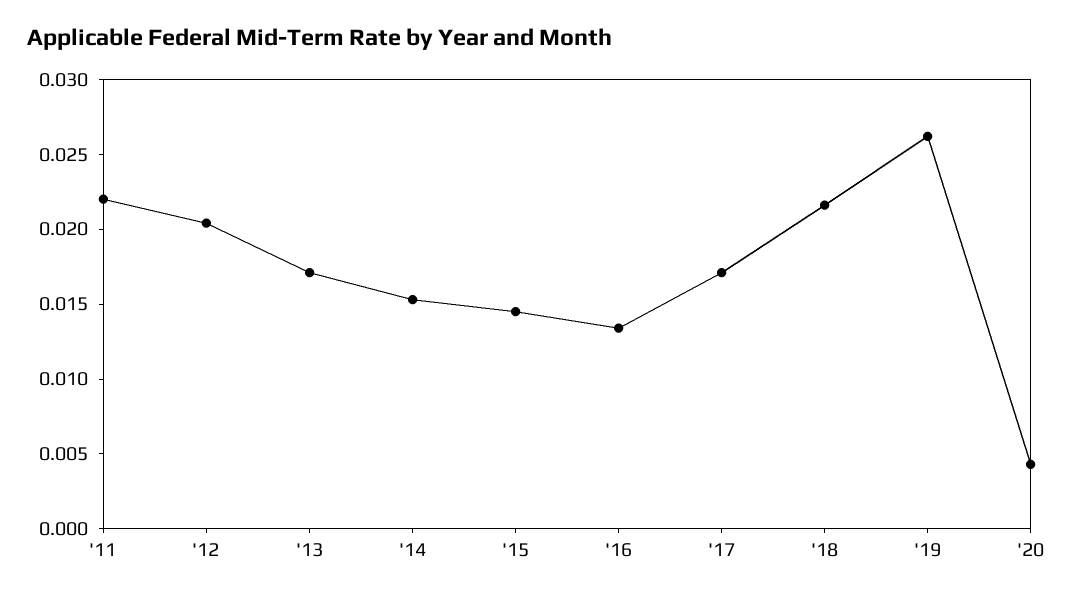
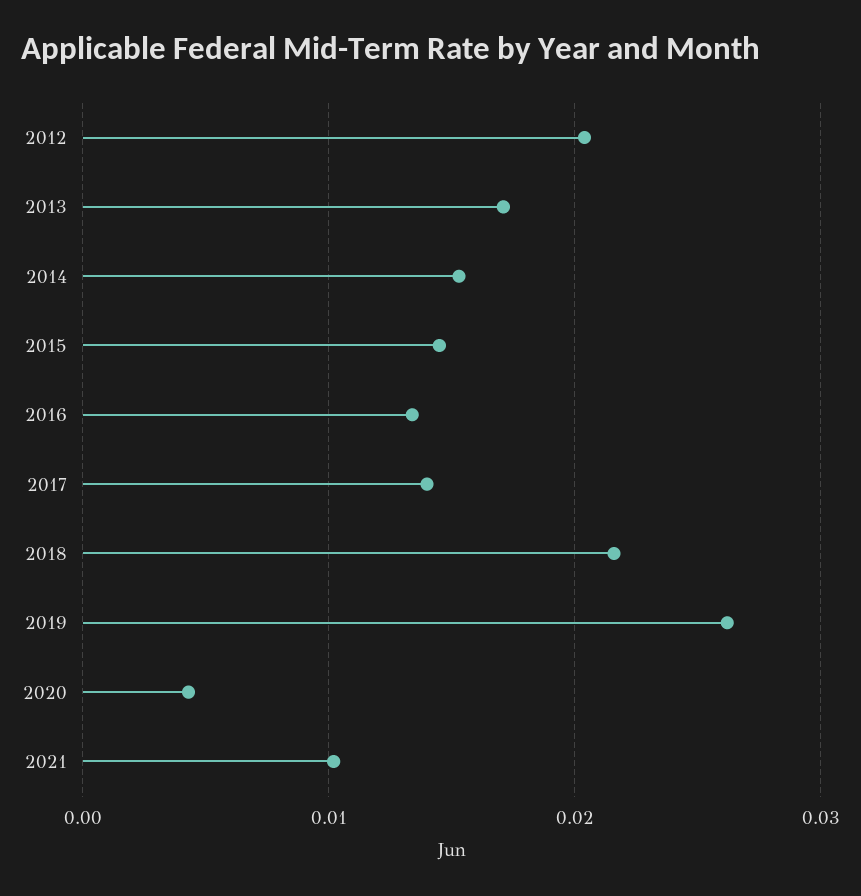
'11: 0.022 -> none
'17: 0.017 -> 0.014
2021: none -> 0.01

